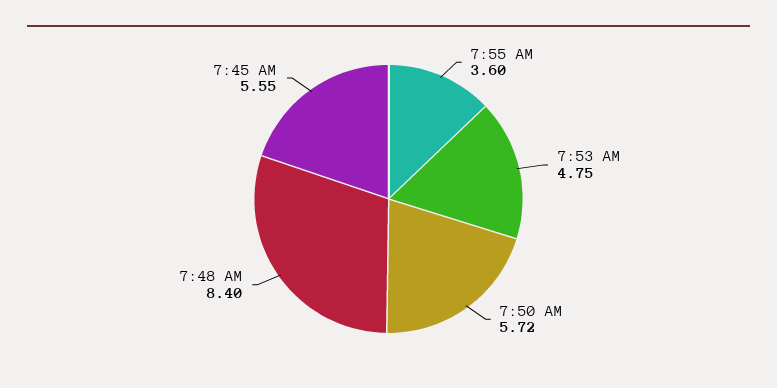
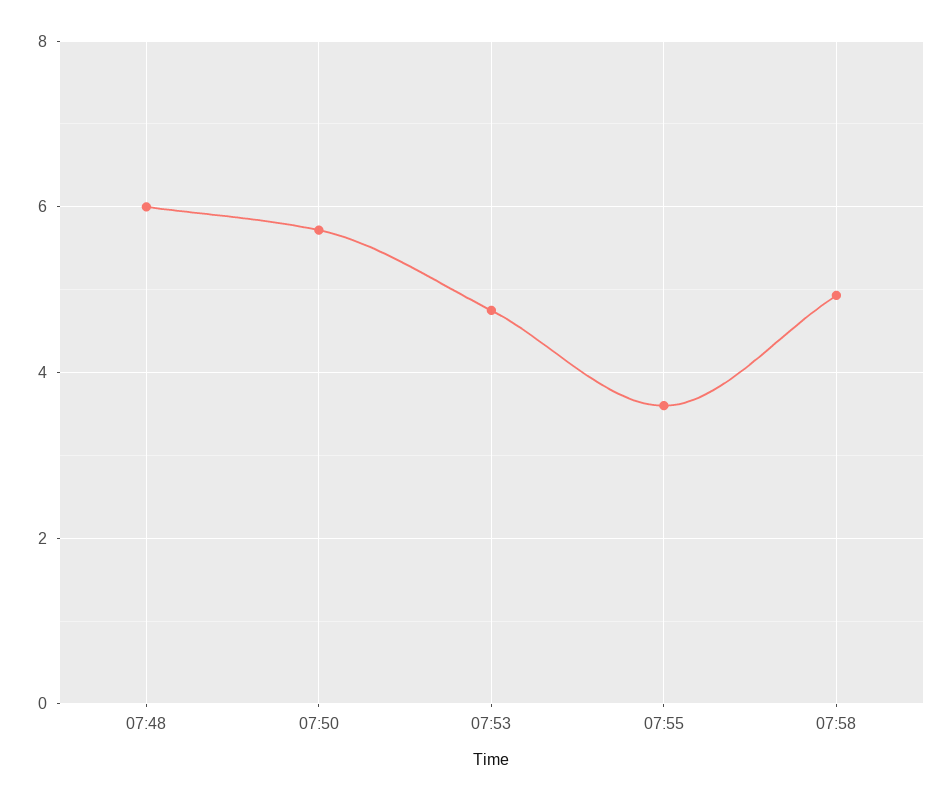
7:48 AM: 8.4 -> 6
7:45 AM: 5.55 -> none
07:58: none -> 5

